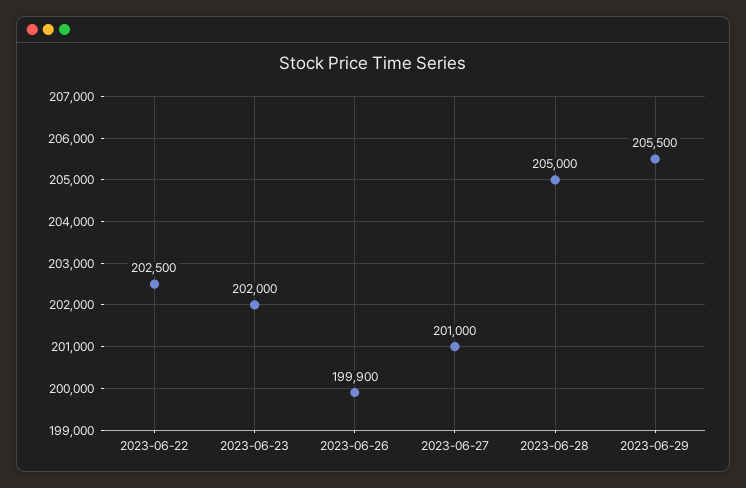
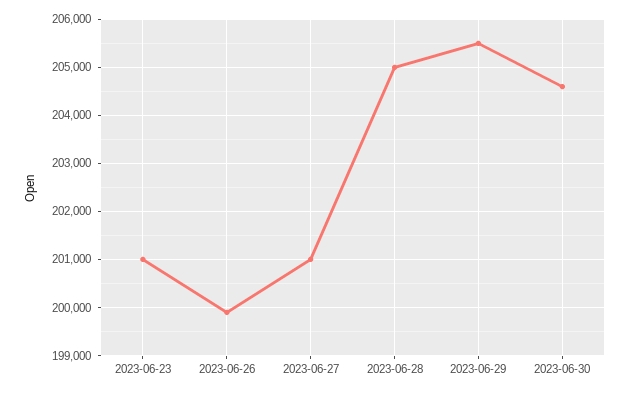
2023-06-22: 202500 -> none
2023-06-23: 202000 -> 201000
2023-06-30: none -> 204600

